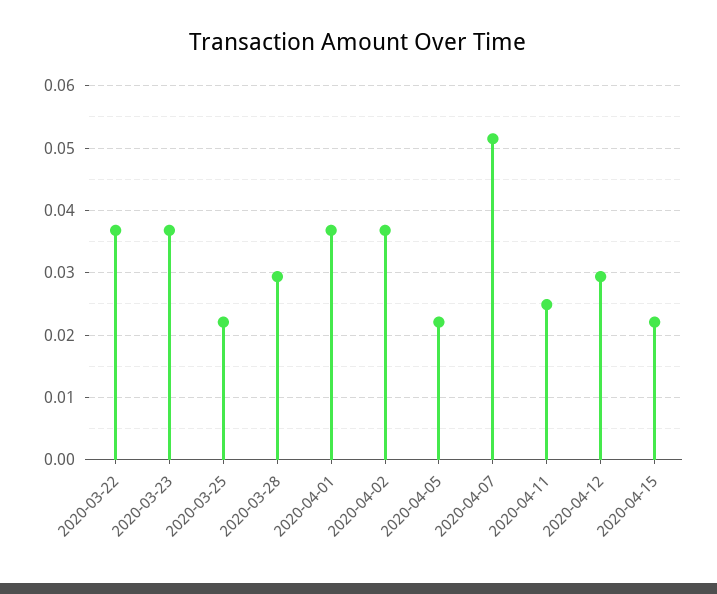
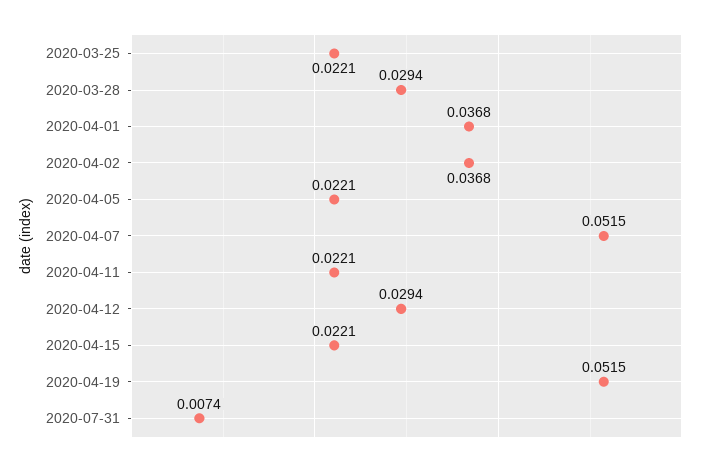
2020-03-22: 0.037 -> none
2020-03-23: 0.037 -> none
2020-04-11: 0.025 -> 0.0221
2020-04-19: none -> 0.0515
2020-07-31: none -> 0.0074

